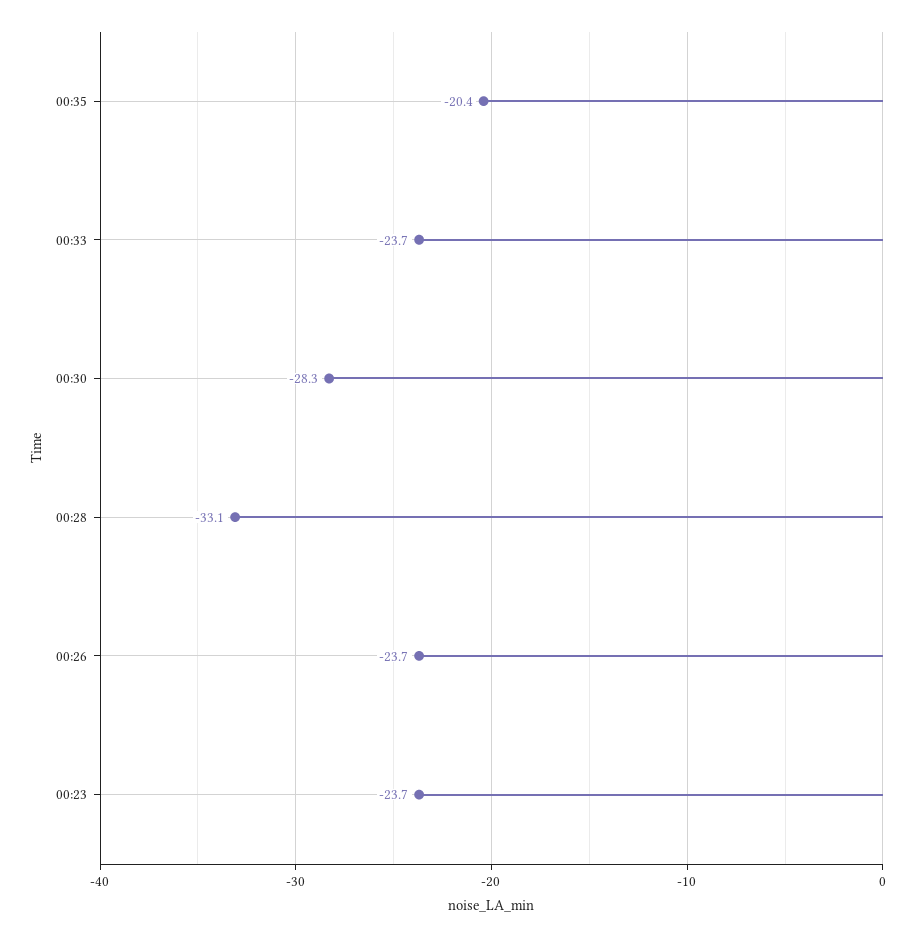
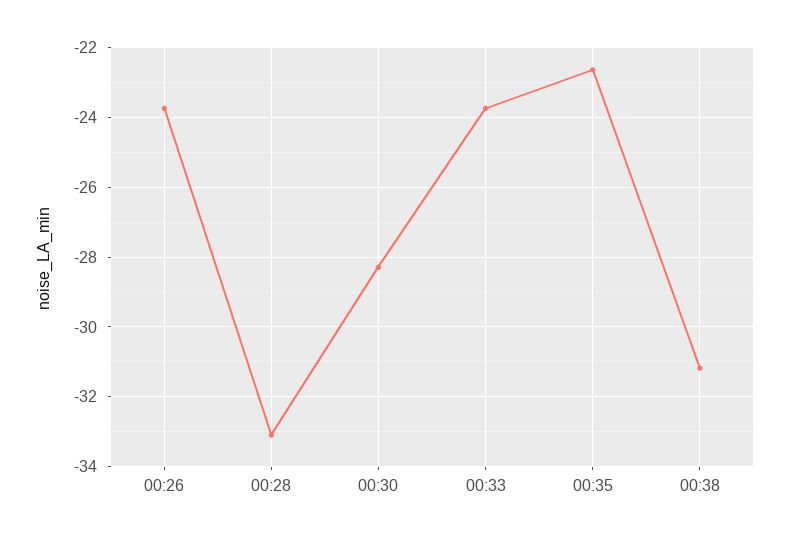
00:35: -20.4 -> -22.6
00:23: -23.7 -> none
00:38: none -> -31.2

